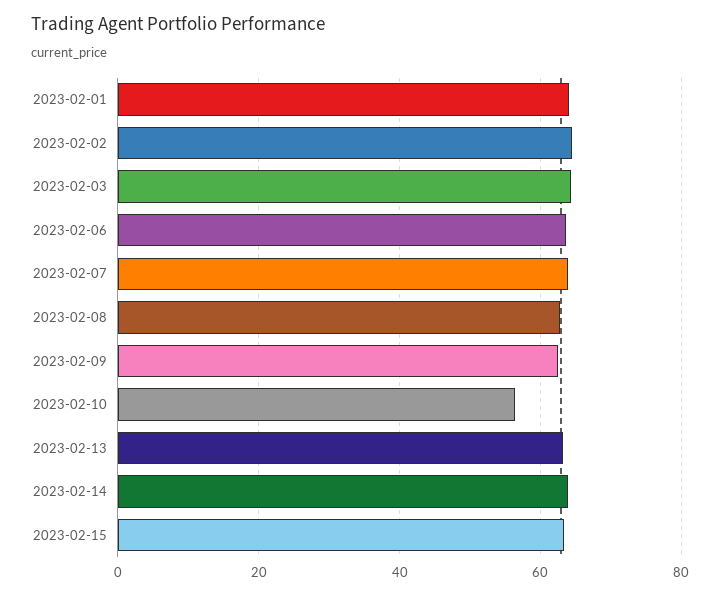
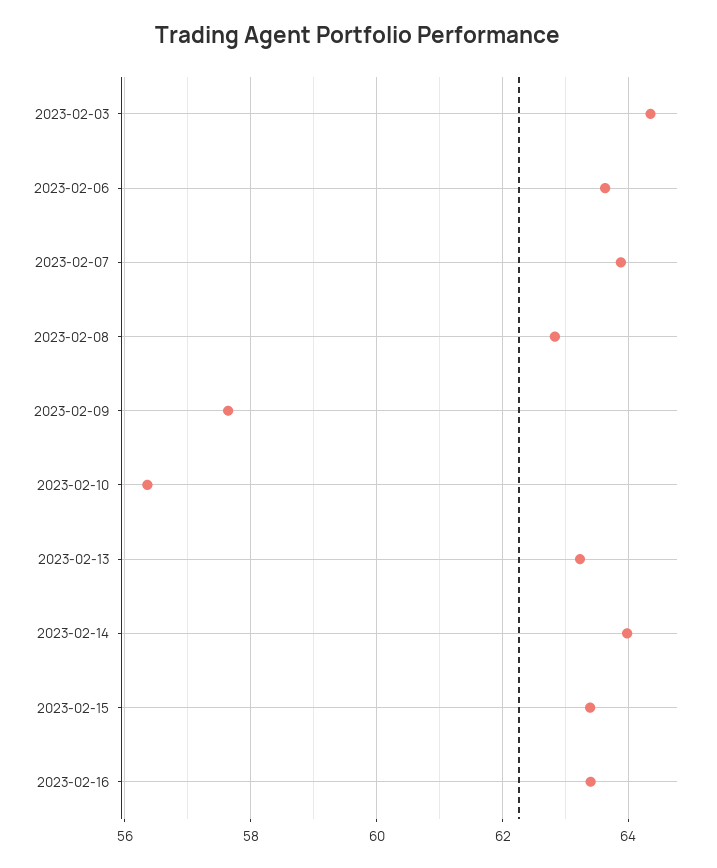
2023-02-01: 64 -> none
2023-02-02: 64 -> none
2023-02-09: 62 -> 57.6
2023-02-16: none -> 63.4

